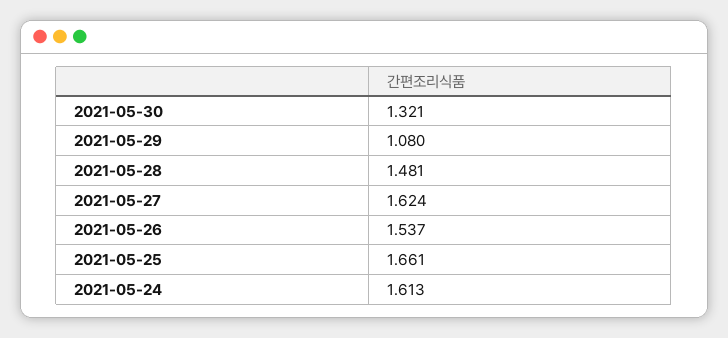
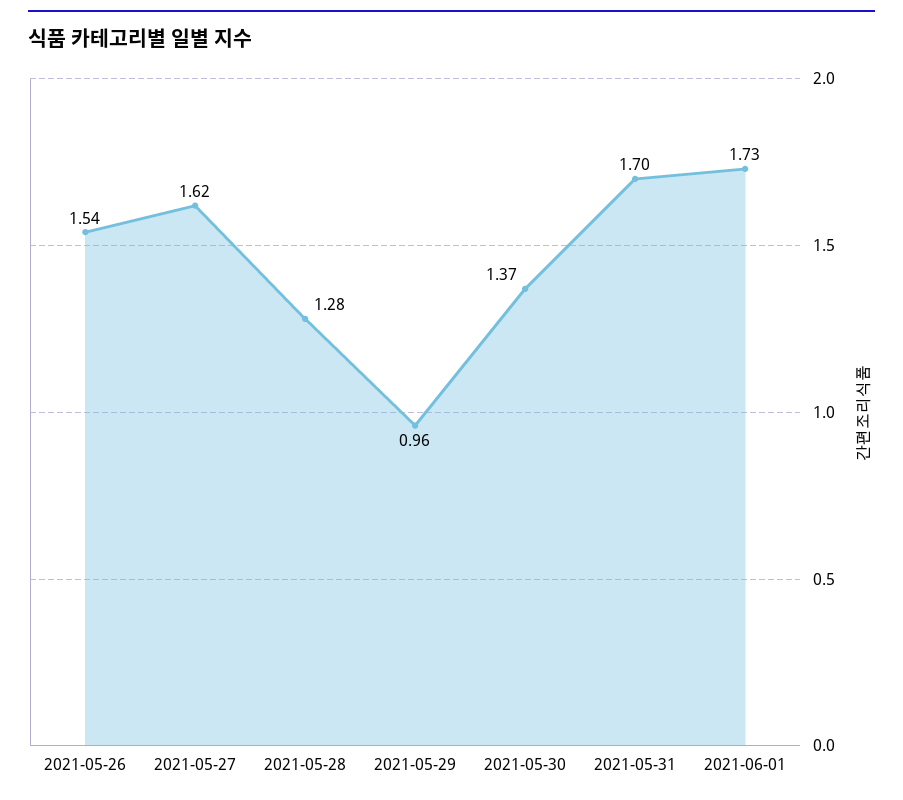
2021-05-30: 1.321 -> 1.37
2021-05-29: 1.08 -> 0.96
2021-05-28: 1.481 -> 1.28
2021-05-25: 1.661 -> none
2021-05-24: 1.613 -> none
2021-05-31: none -> 1.7
2021-06-01: none -> 1.73

